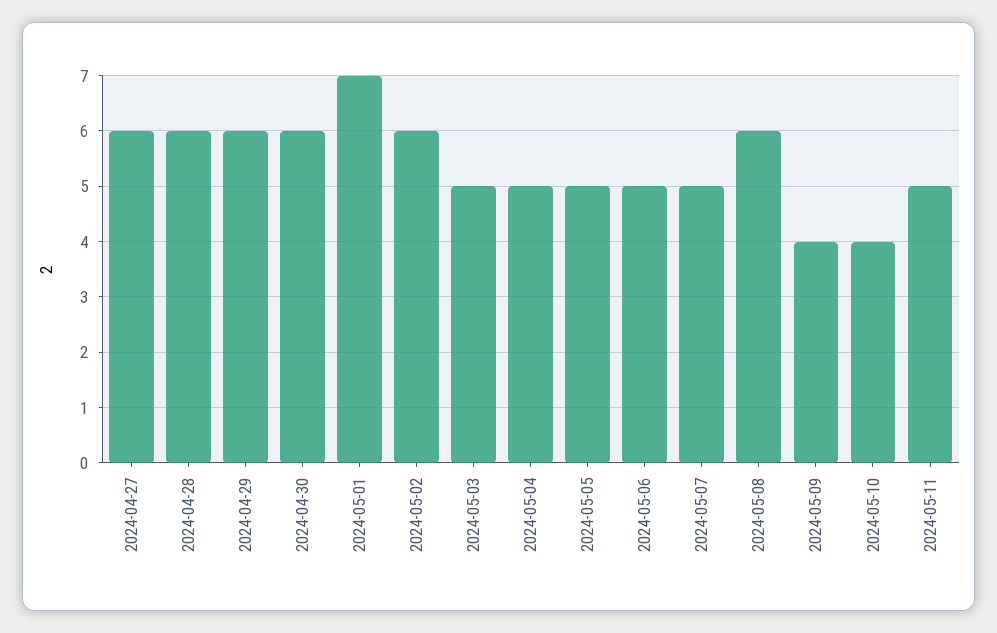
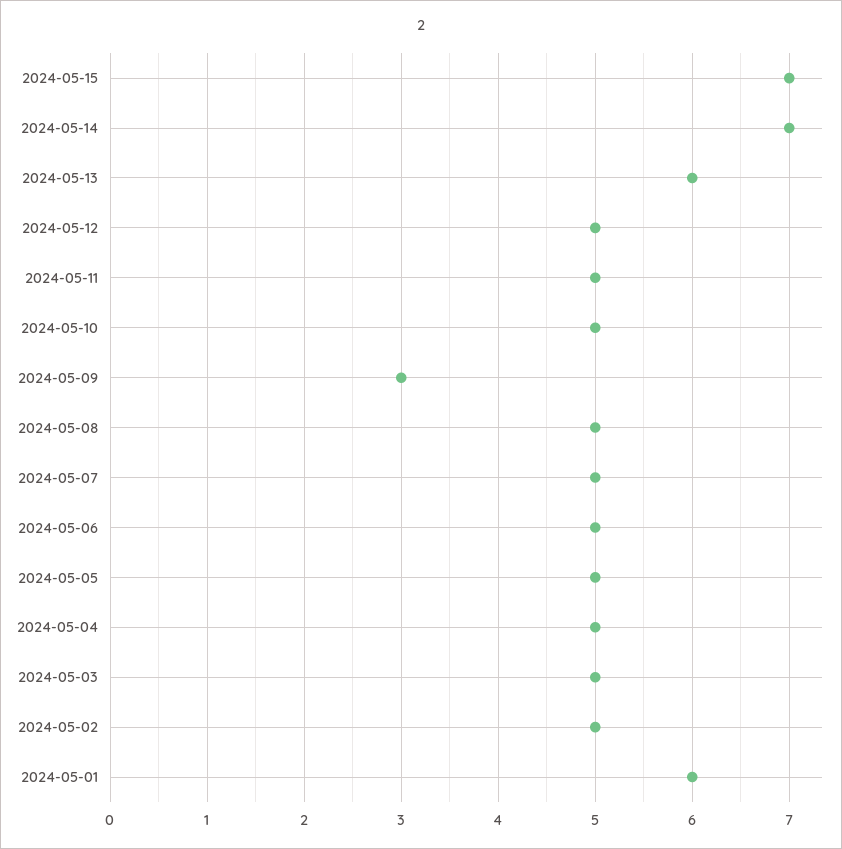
2024-04-27: 6 -> none
2024-04-28: 6 -> none
2024-04-29: 6 -> none
2024-04-30: 6 -> none
2024-05-01: 7 -> 6
2024-05-02: 6 -> 5
2024-05-08: 6 -> 5
2024-05-09: 4 -> 3
2024-05-10: 4 -> 5
2024-05-15: none -> 7
2024-05-14: none -> 7
2024-05-13: none -> 6
2024-05-12: none -> 5

